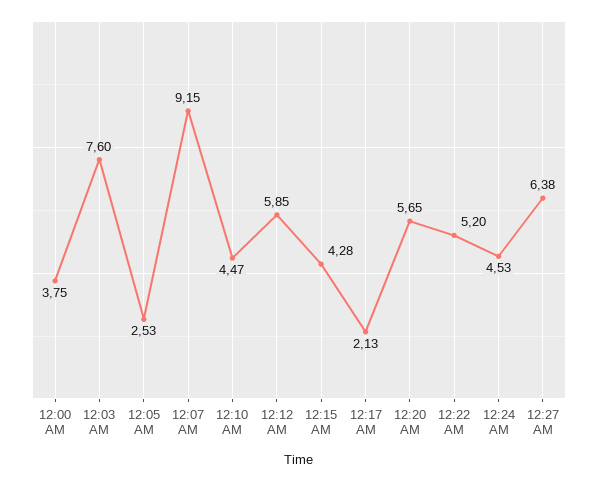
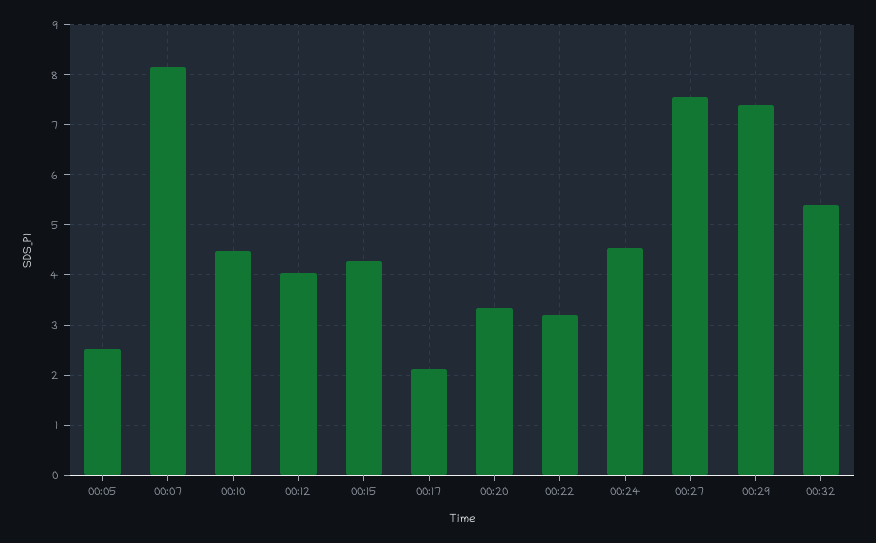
12:00 AM: 3.75 -> none
12:03 AM: 7.6 -> none
12:07 AM: 9.15 -> 8.2
12:12 AM: 5.85 -> 4
12:20 AM: 5.65 -> 3.4
12:22 AM: 5.2 -> 3.2
12:27 AM: 6.38 -> 7.6
00:29: none -> 7.4
00:32: none -> 5.4

